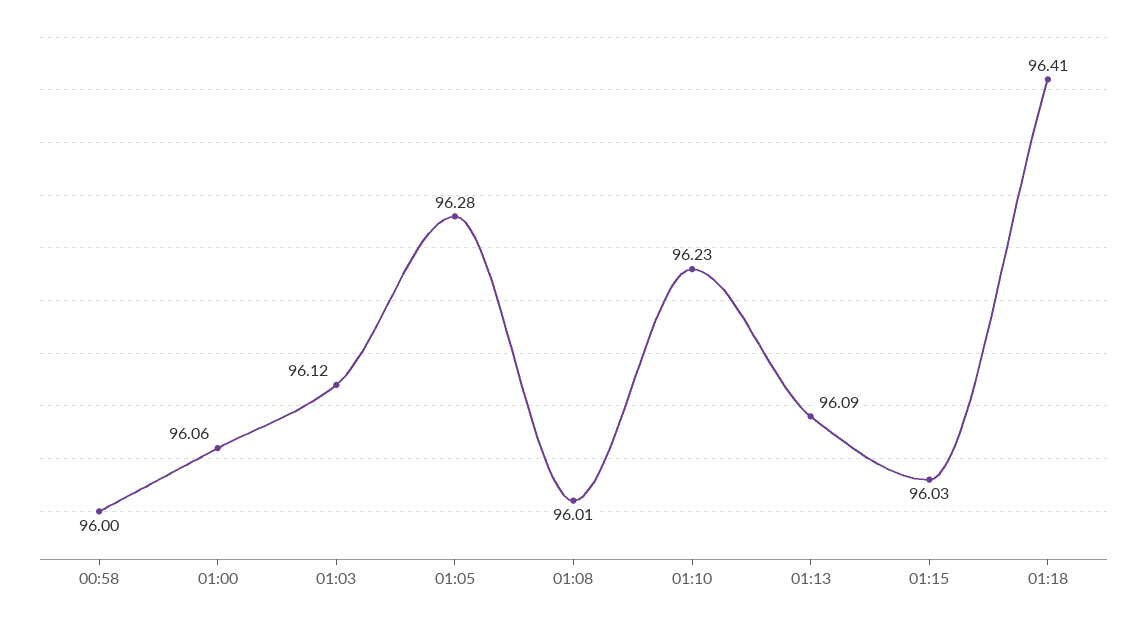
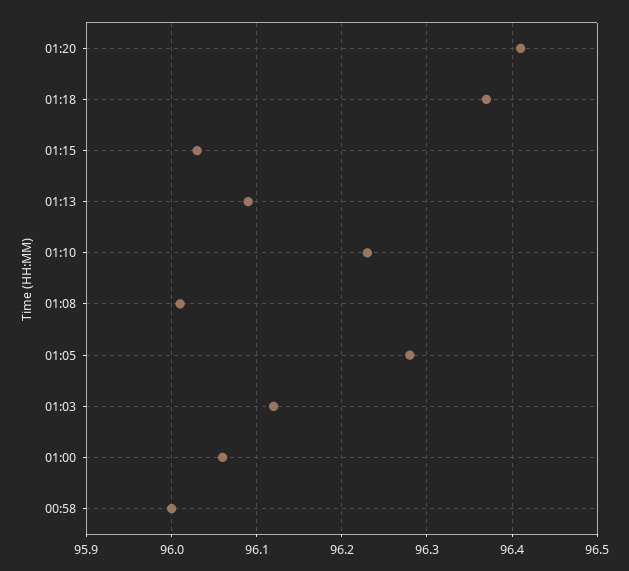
01:18: 96.41 -> 96.37
01:20: none -> 96.41

